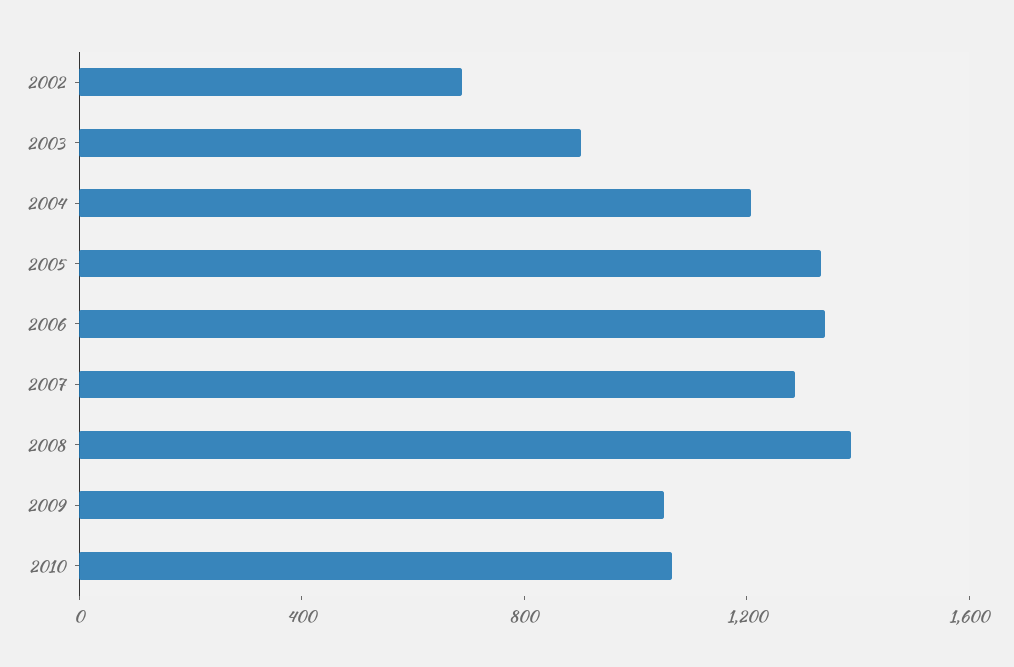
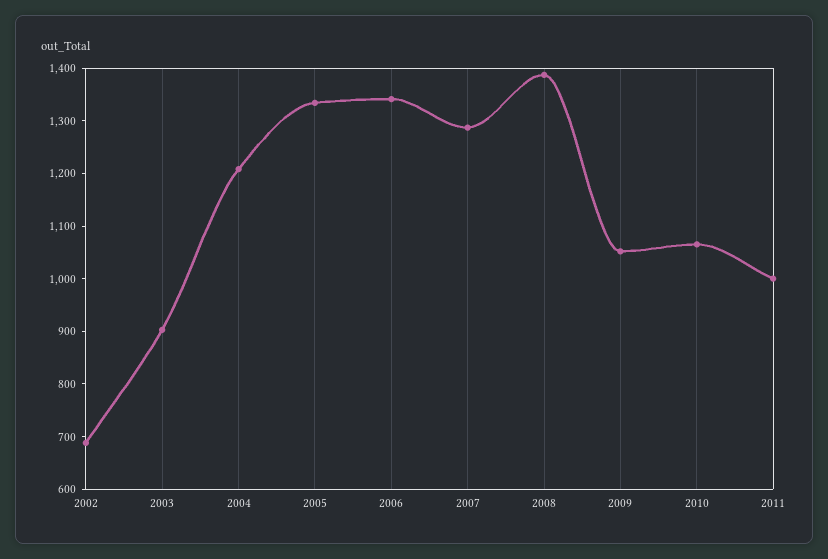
2011: none -> 1000

